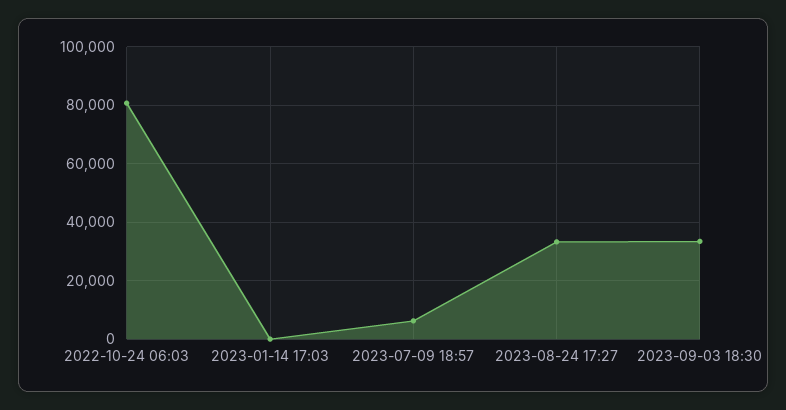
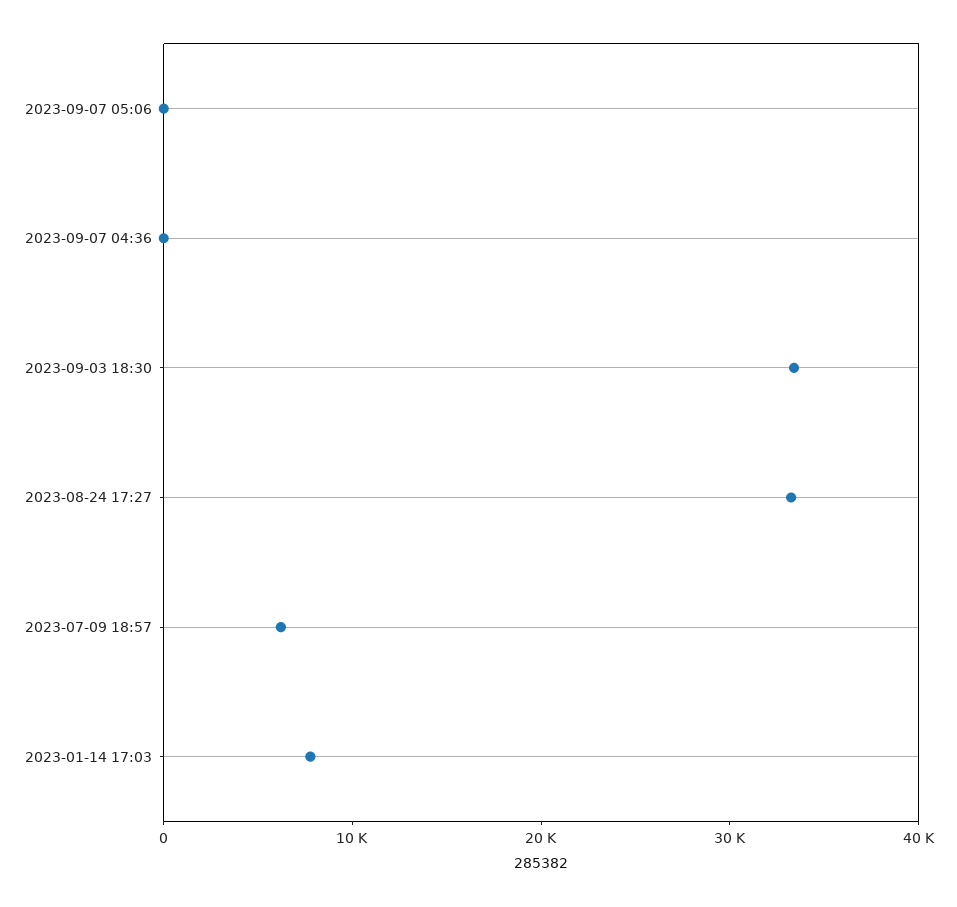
2022-10-24 06:03: 80000 -> none
2023-01-14 17:03: 0 -> 8000
2023-09-07 05:06: none -> 0
2023-09-07 04:36: none -> 0

